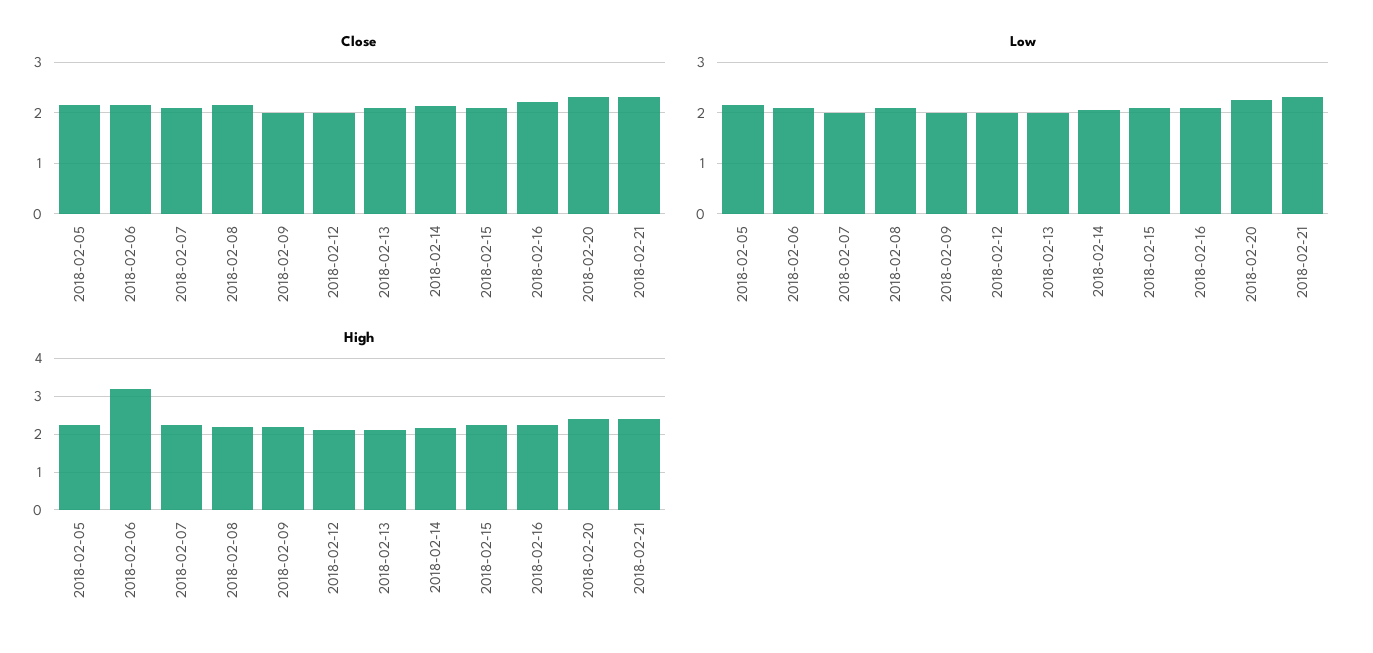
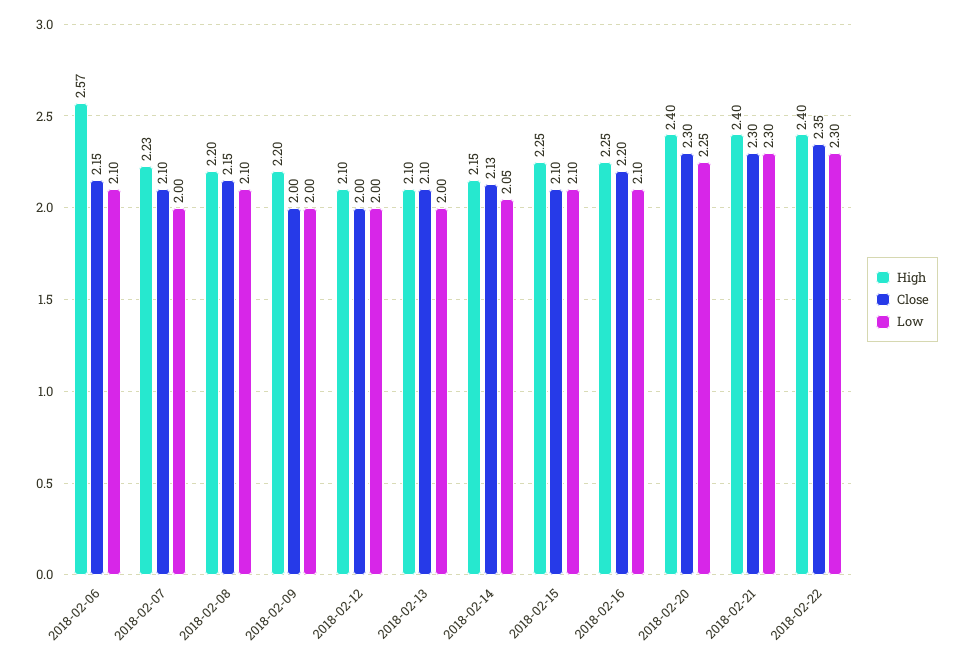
Close, 2018-02-05: 2.2 -> none
Low, 2018-02-05: 2.2 -> none
High, 2018-02-05: 2.2 -> none
High, 2018-02-06: 3.2 -> 2.57
High, 2018-02-22: none -> 2.4
Close, 2018-02-22: none -> 2.35
Low, 2018-02-22: none -> 2.3

